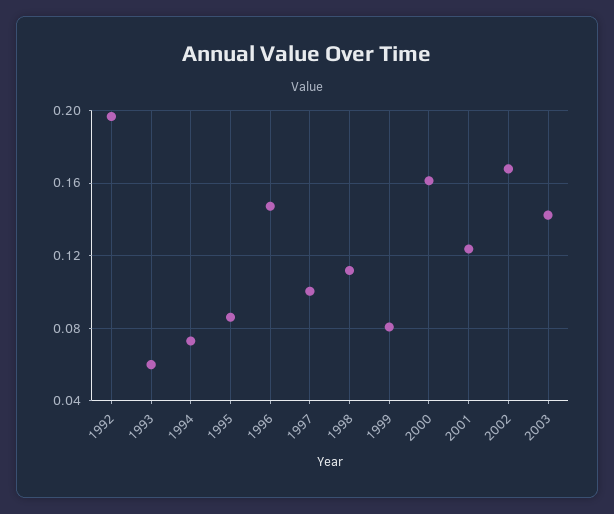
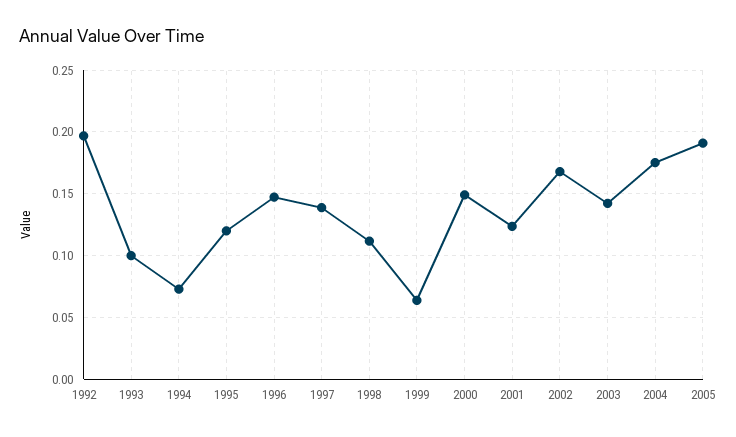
1993: 0.06 -> 0.1
1995: 0.085 -> 0.12
1997: 0.1 -> 0.14
1999: 0.08 -> 0.065
2000: 0.16 -> 0.15
2004: none -> 0.175
2005: none -> 0.19

